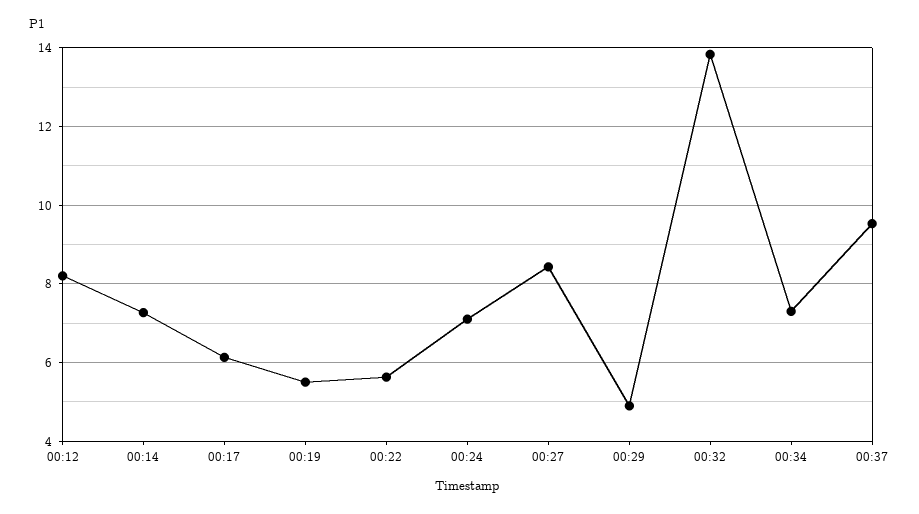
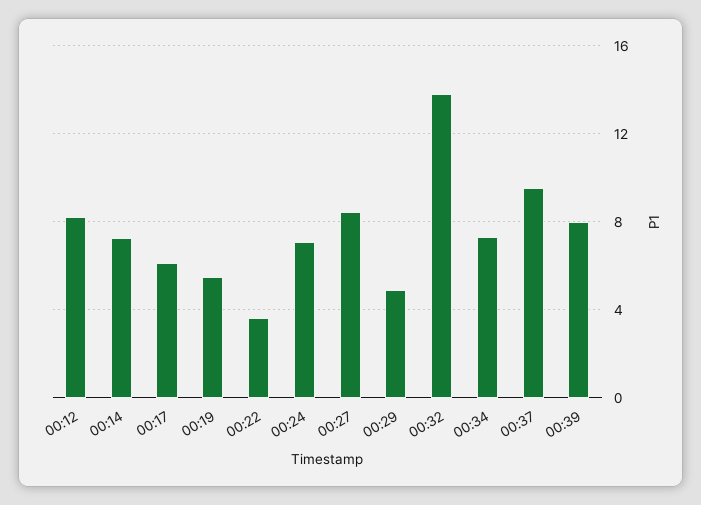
00:22: 5.6 -> 3.5
00:39: none -> 8

